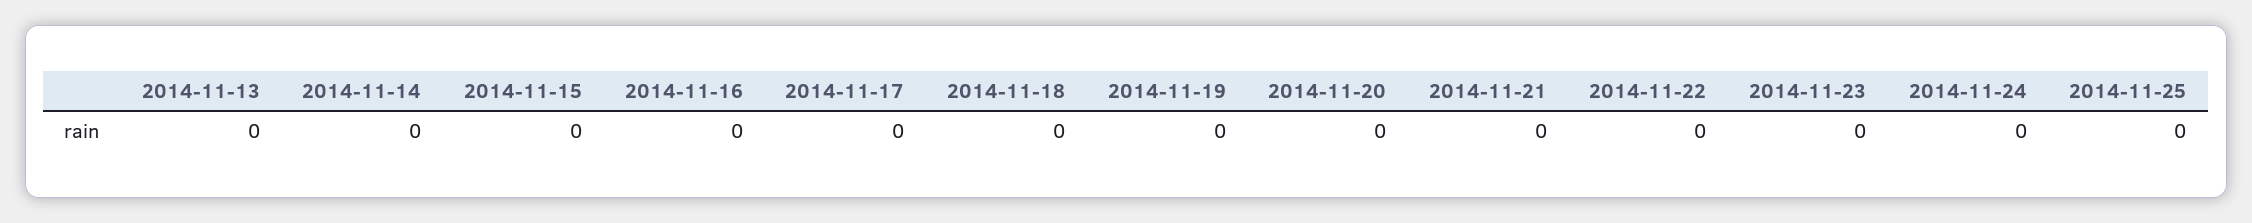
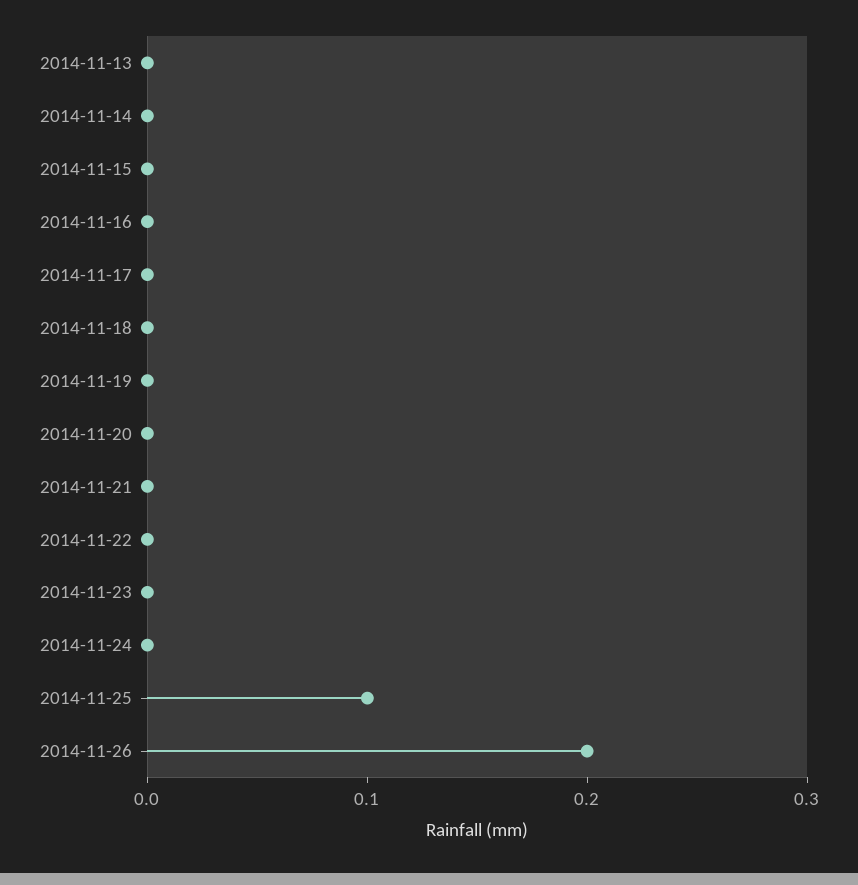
2014-11-25: 0 -> 0.1
2014-11-26: none -> 0.2

